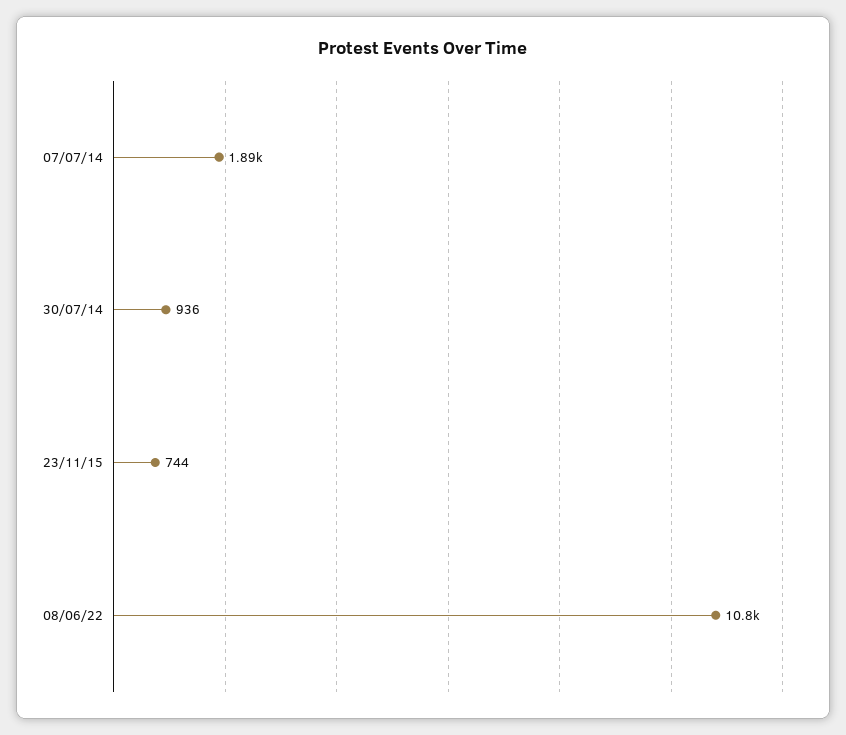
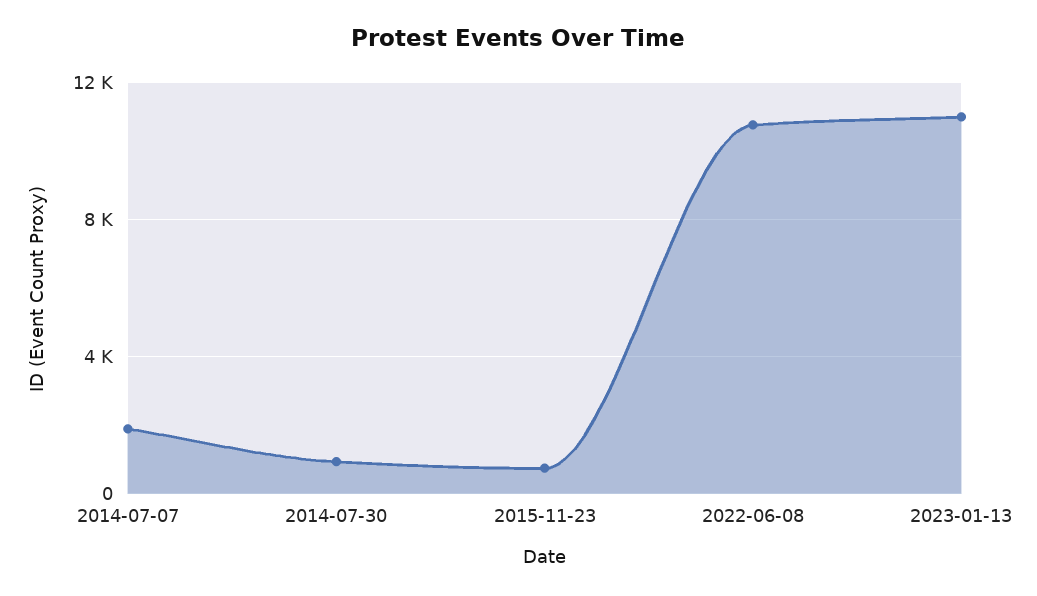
2023-01-13: none -> 11000

